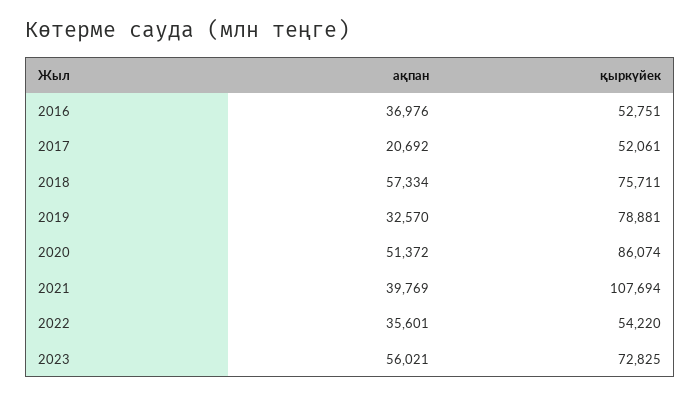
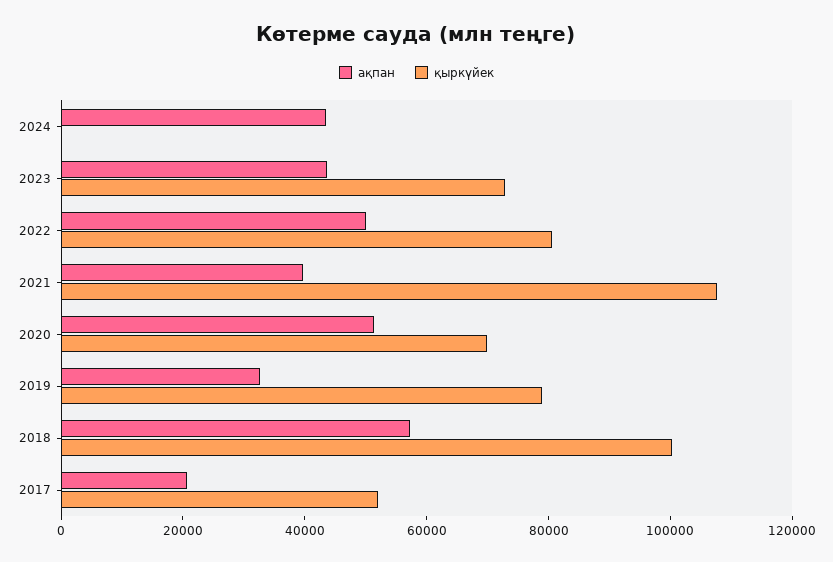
ақпан, 2016: 36976 -> none
қыркүйек, 2016: 52751 -> none
қыркүйек, 2018: 75711 -> 100000
қыркүйек, 2020: 86074 -> 70000
ақпан, 2022: 35601 -> 50000
қыркүйек, 2022: 54220 -> 80000
ақпан, 2023: 56021 -> 45000
ақпан, 2024: none -> 45000
қыркүйек, 2024: none -> 0

